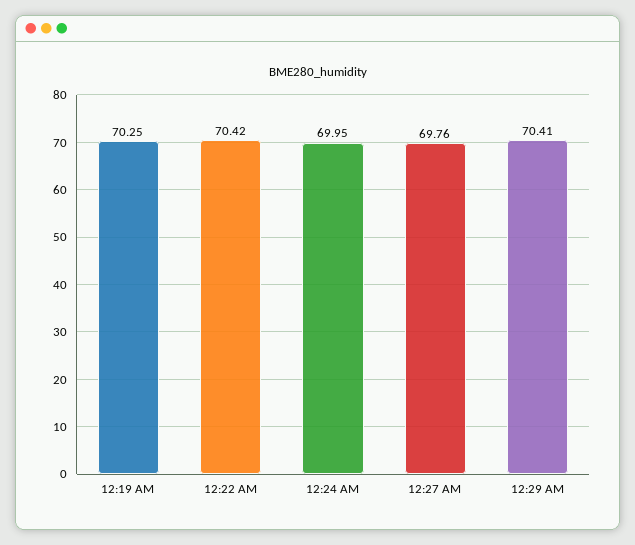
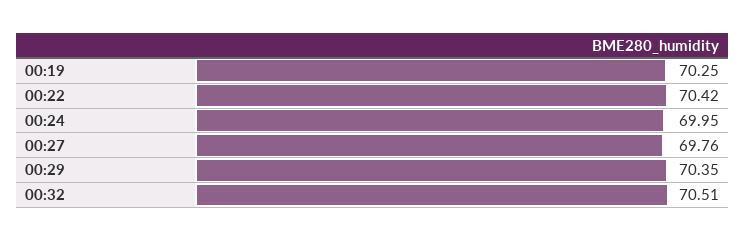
12:29 AM: 70.41 -> 70.35
00:32: none -> 70.51

